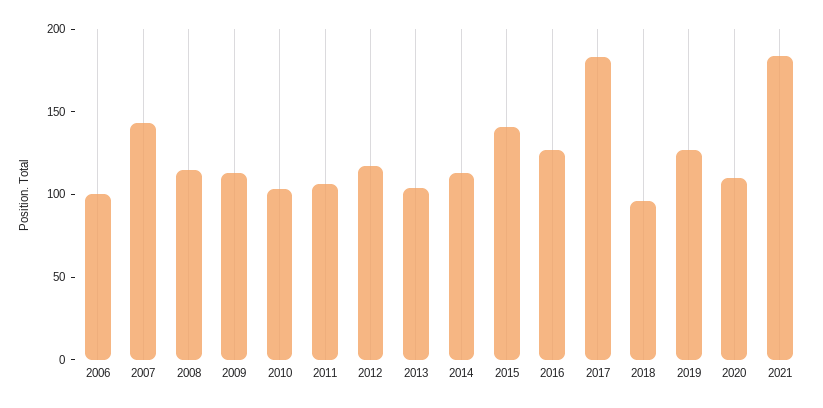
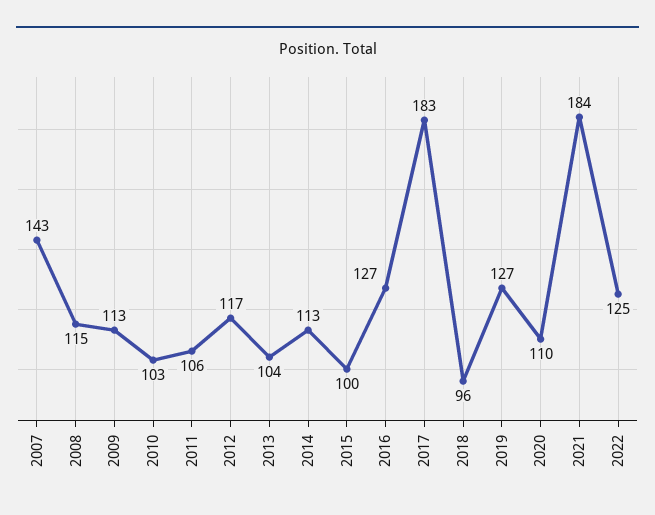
2006: 100 -> none
2015: 140 -> 100
2022: none -> 125

